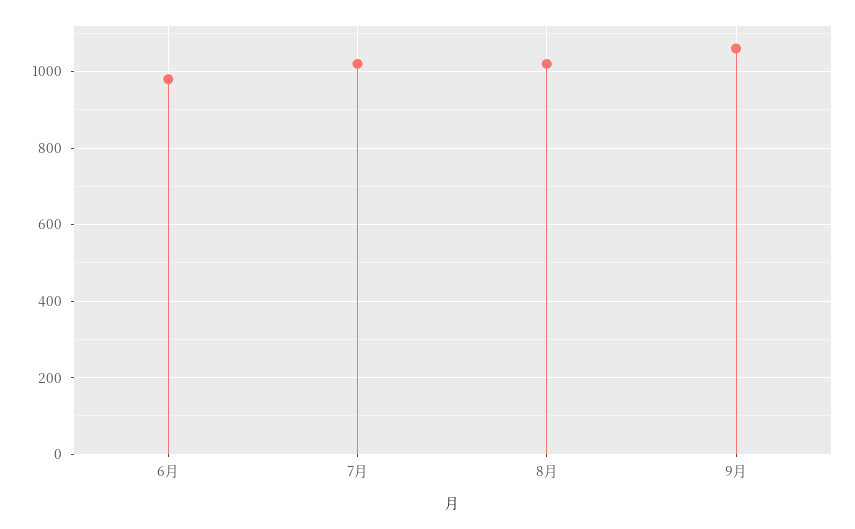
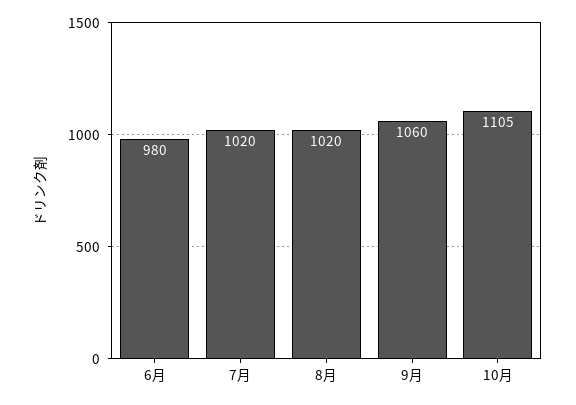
10月: none -> 1105

